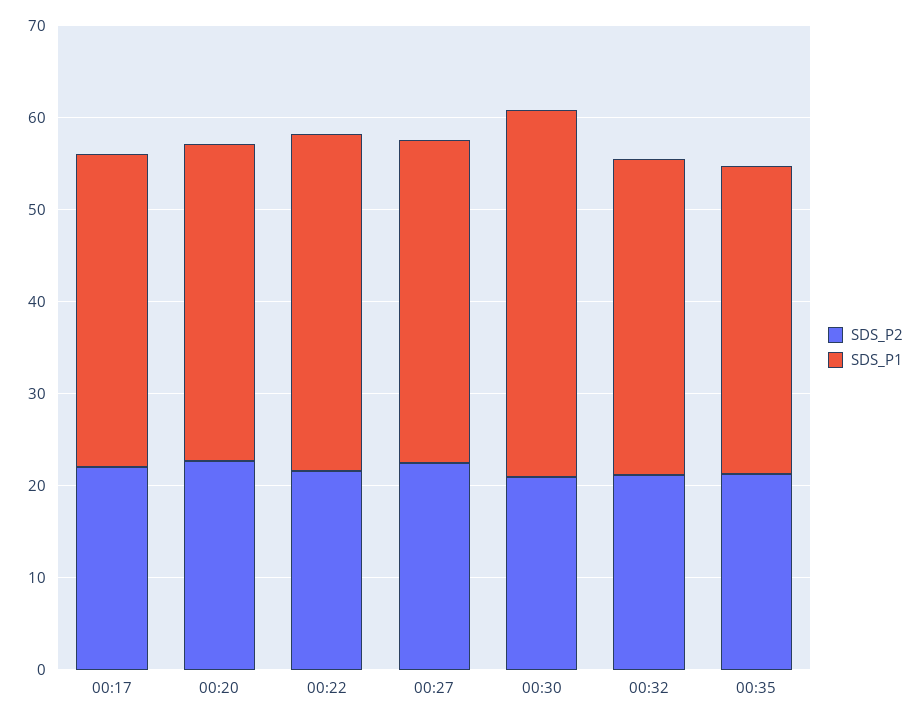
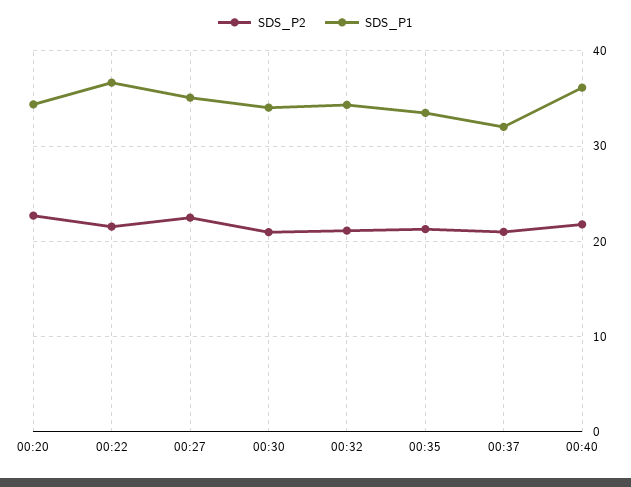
SDS_P2, 00:17: 22 -> none
SDS_P1, 00:17: 34 -> none
SDS_P1, 00:30: 40 -> 34
SDS_P2, 00:37: none -> 21
SDS_P1, 00:37: none -> 32
SDS_P2, 00:40: none -> 22
SDS_P1, 00:40: none -> 36

